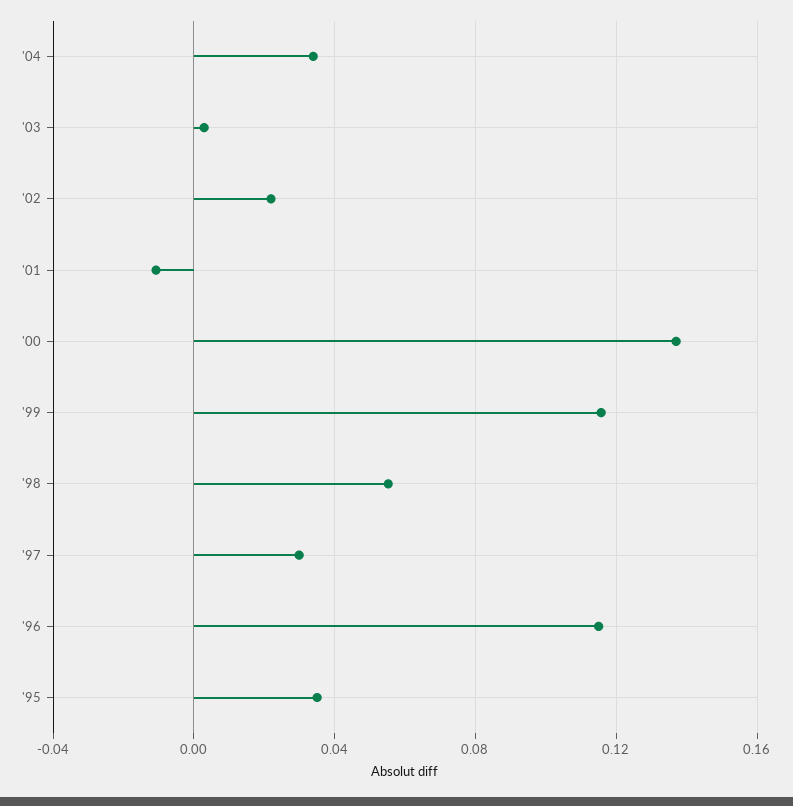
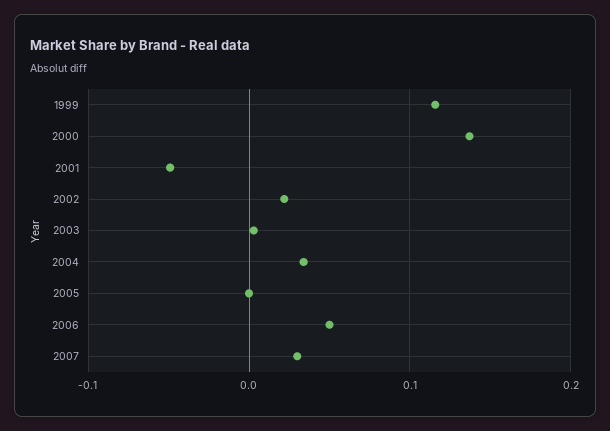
'01: -0.01 -> -0.05
'98: 0.055 -> none
'97: 0.03 -> none
'96: 0.115 -> none
'95: 0.035 -> none
2005: none -> 0
2006: none -> 0.05
2007: none -> 0.03

